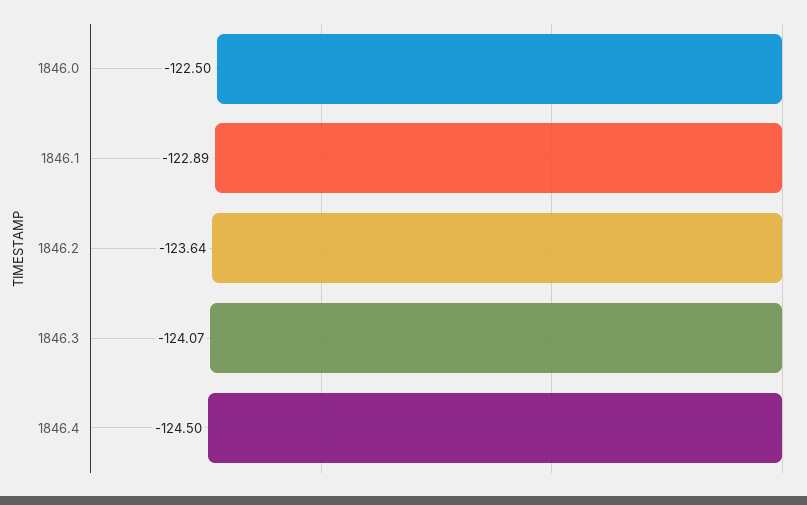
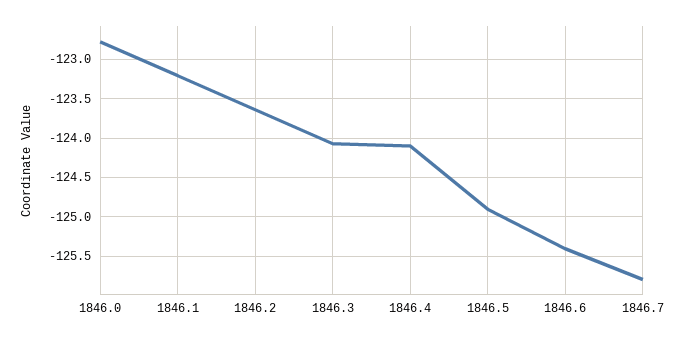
1846.0: -122.5 -> -122.8
1846.1: -122.89 -> -123.2
1846.4: -124.5 -> -124.1
1846.5: none -> -124.9
1846.6: none -> -125.4
1846.7: none -> -125.8

